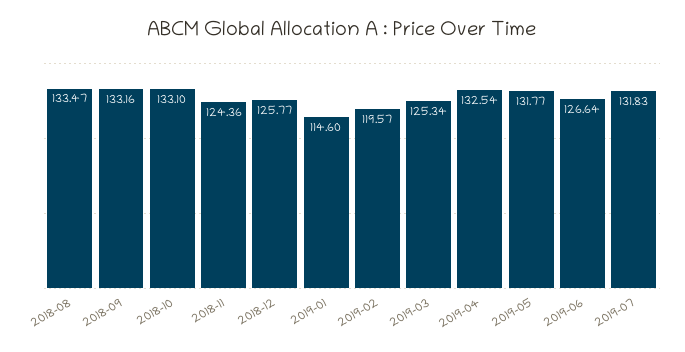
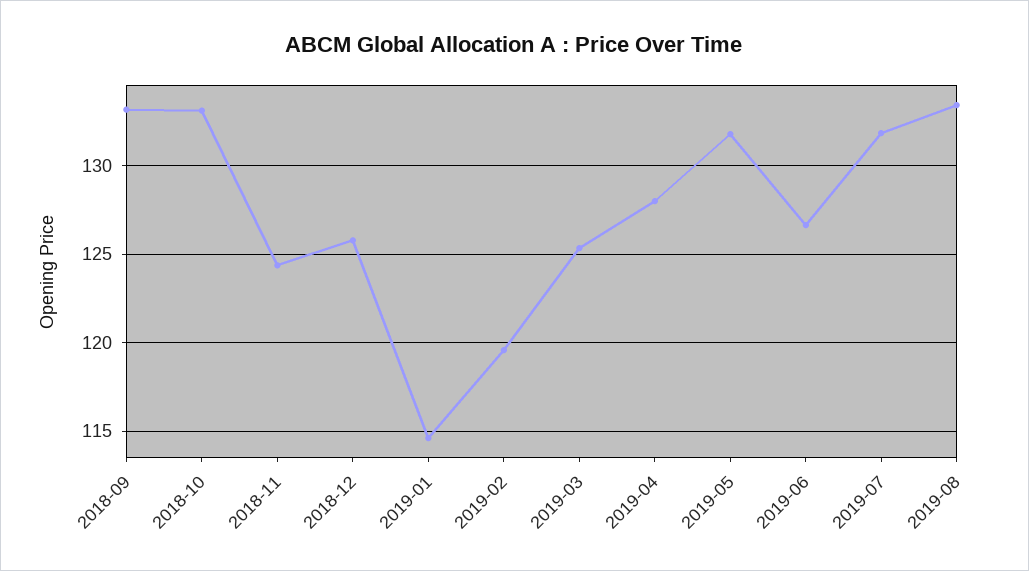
2018-08: 133.47 -> none
2019-04: 132.54 -> 128
2019-08: none -> 133.5

